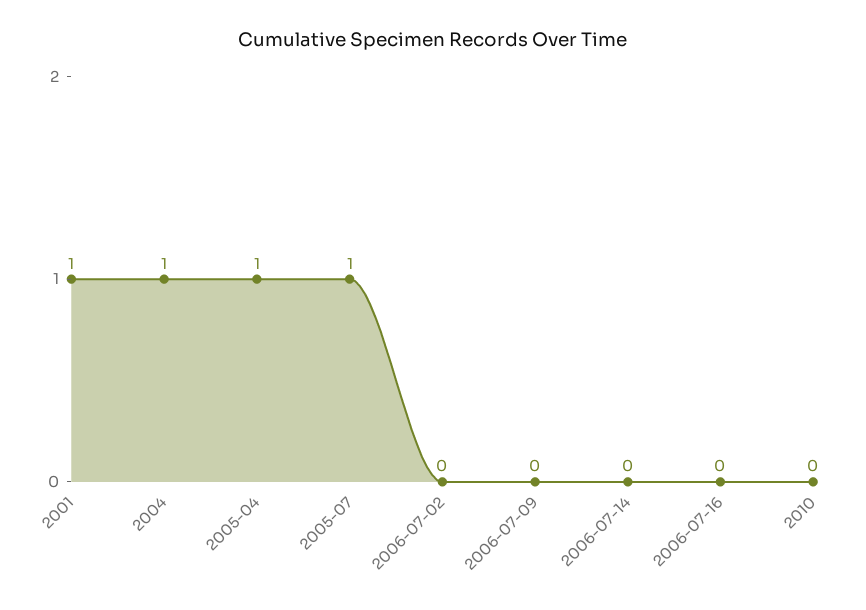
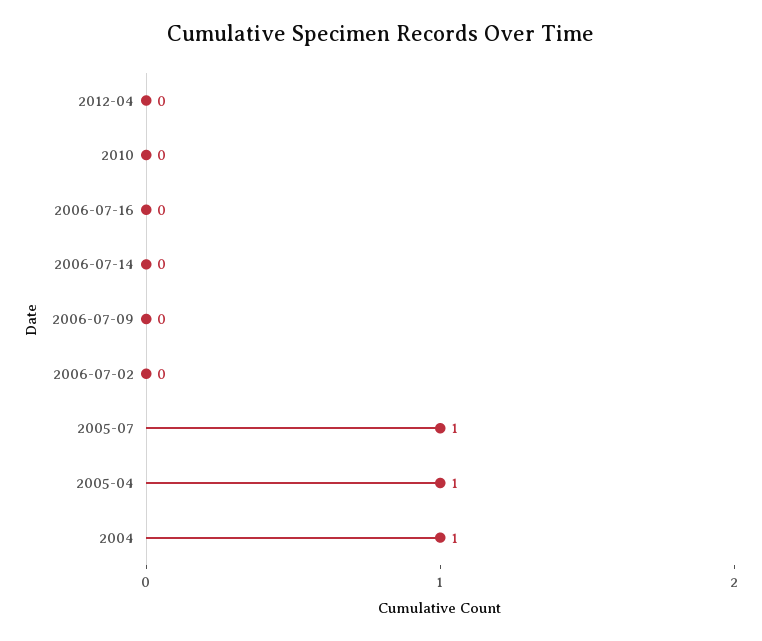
2001: 1 -> none
2012-04: none -> 0

